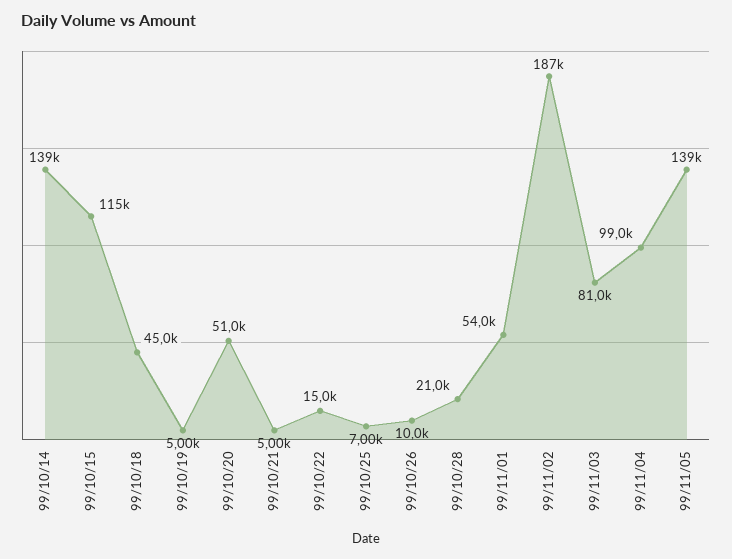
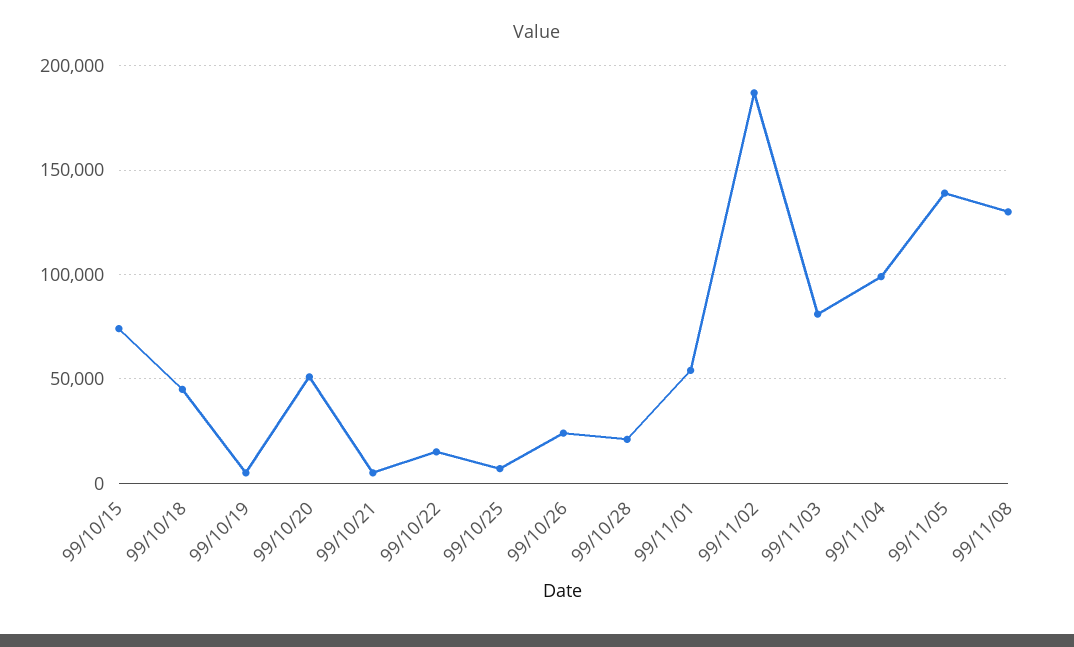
99/10/14: 139000 -> none
99/10/15: 115000 -> 75000
99/10/26: 10000 -> 25000
99/11/08: none -> 130000

